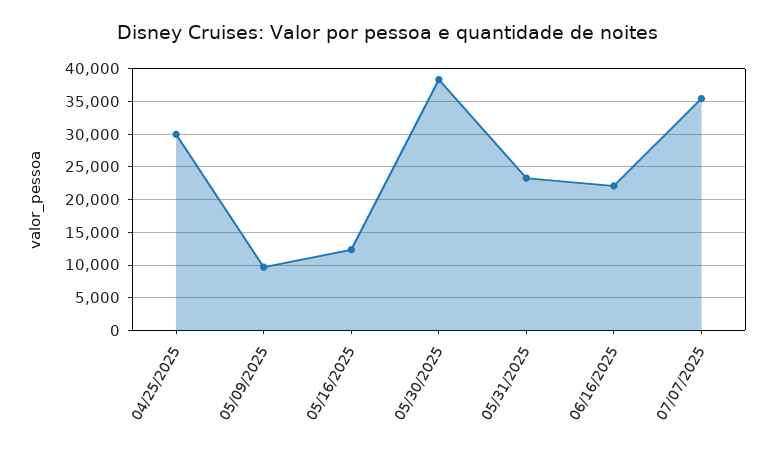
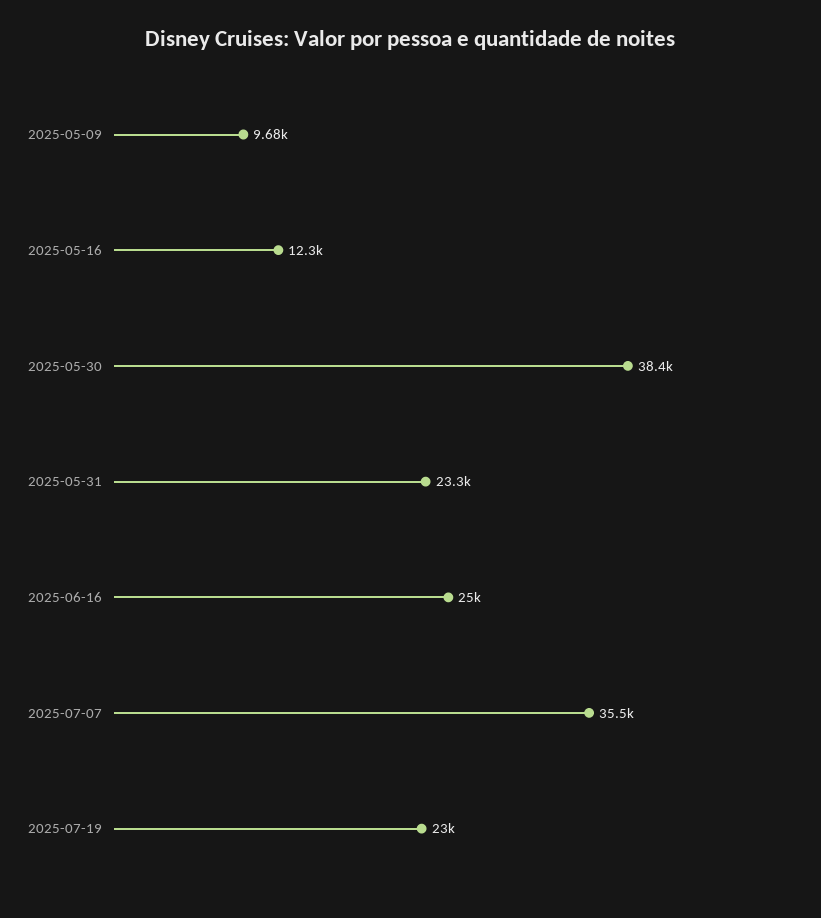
04/25/2025: 30000 -> none
06/16/2025: 22000 -> 25000
2025-07-19: none -> 23000

